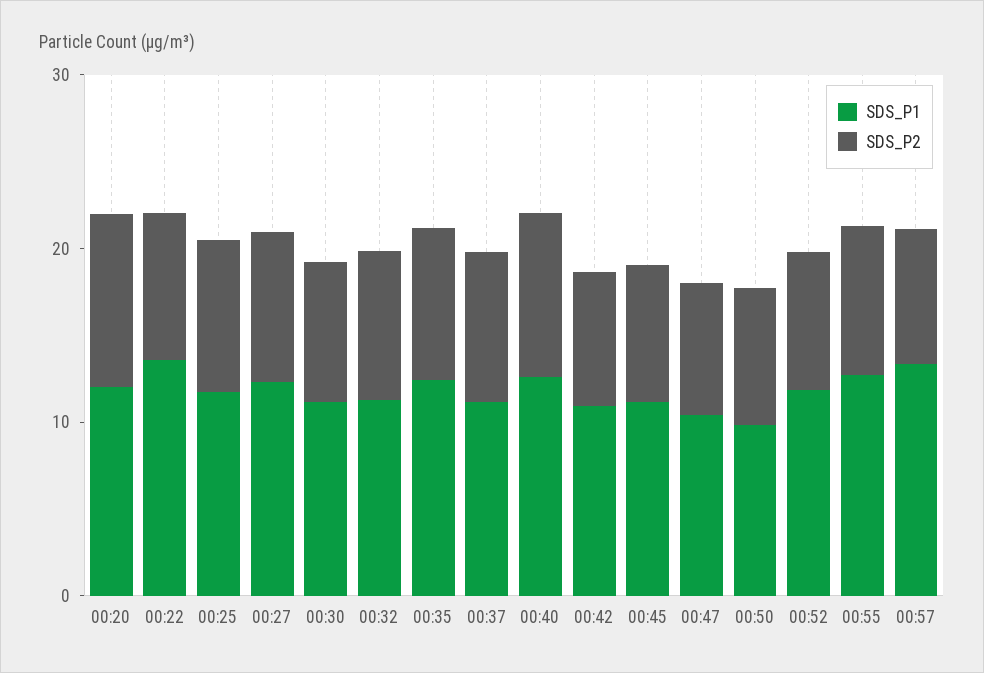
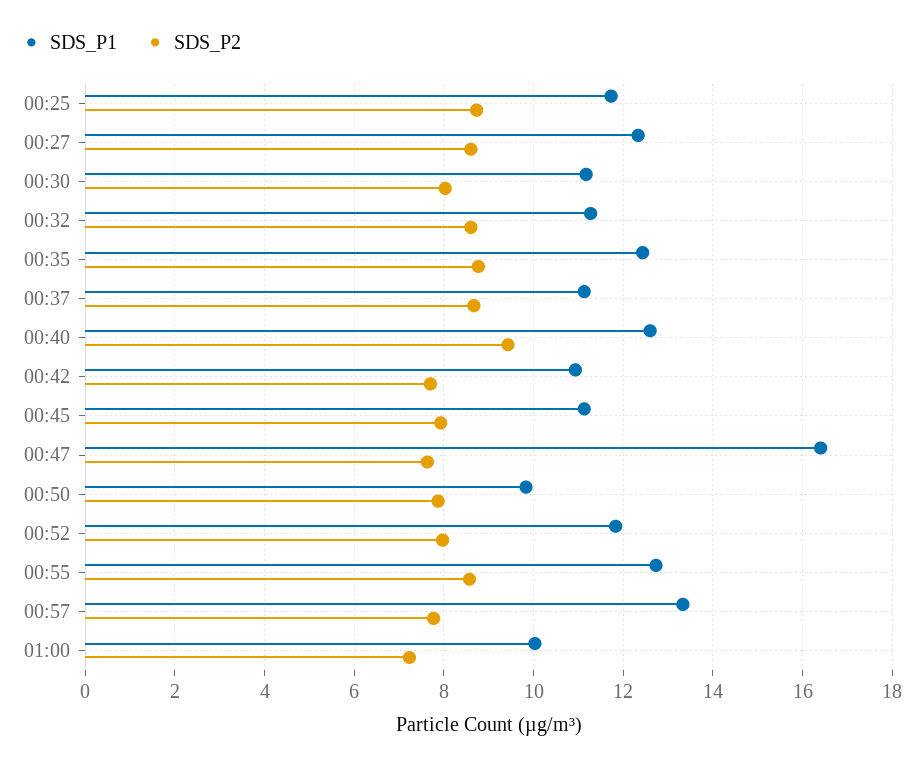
SDS_P1, 00:20: 12 -> none
SDS_P2, 00:20: 10 -> none
SDS_P1, 00:22: 14 -> none
SDS_P2, 00:22: 8 -> none
SDS_P1, 00:47: 10 -> 16.4
SDS_P1, 01:00: none -> 10
SDS_P2, 01:00: none -> 7.2

